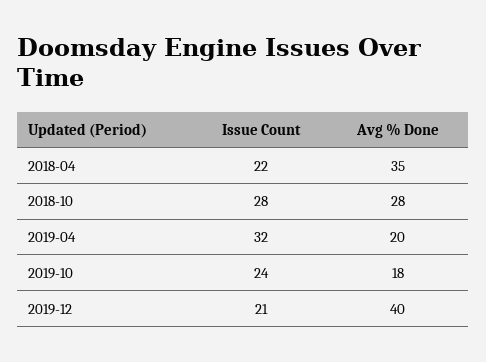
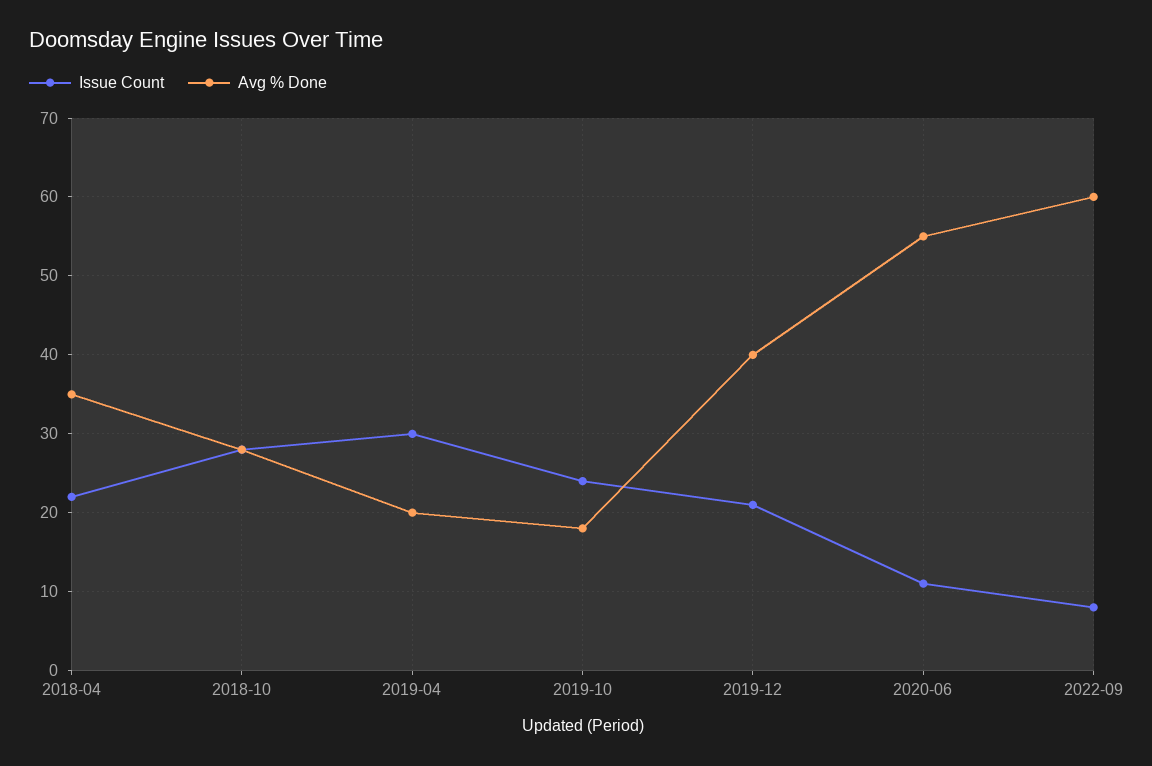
Issue Count, 2019-04: 32 -> 30
Issue Count, 2020-06: none -> 11
Avg % Done, 2020-06: none -> 55
Issue Count, 2022-09: none -> 8
Avg % Done, 2022-09: none -> 60

